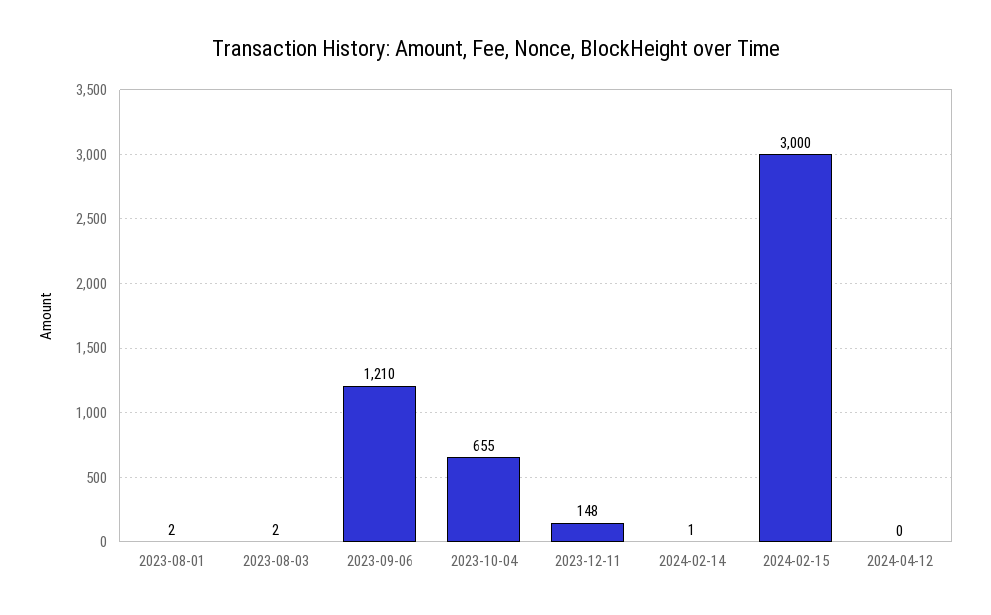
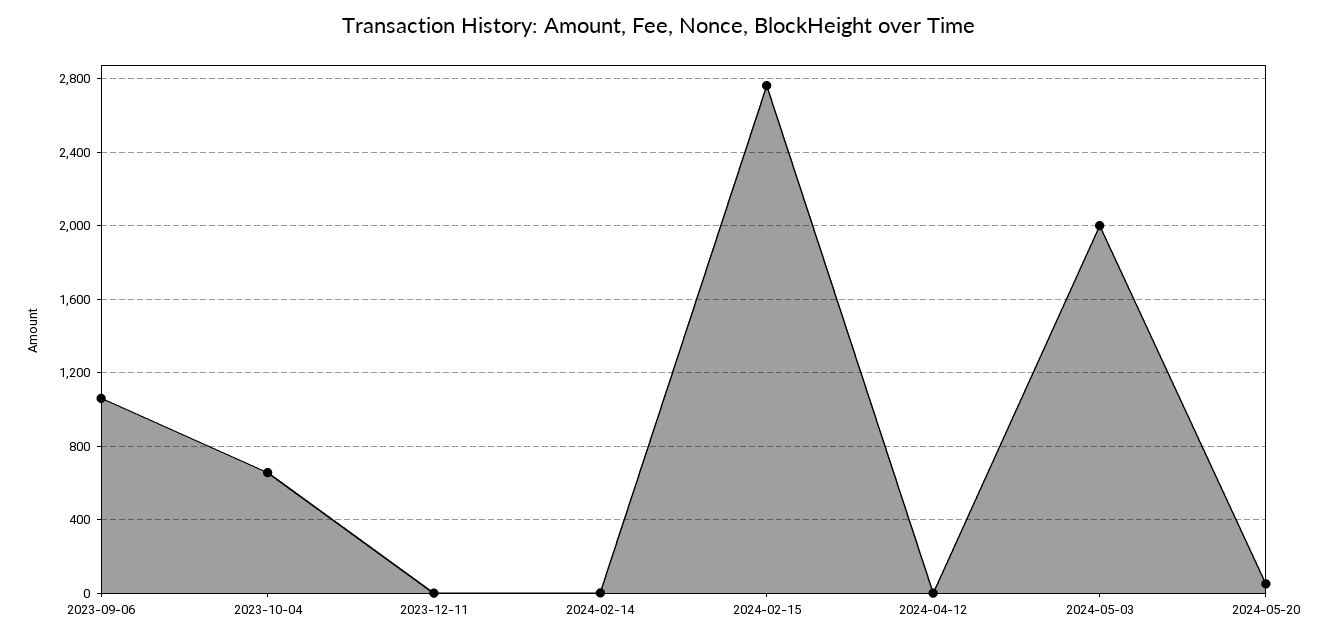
2023-08-01: 2 -> none
2023-08-03: 2 -> none
2023-09-06: 1210 -> 1050
2023-12-11: 148 -> 0
2024-02-15: 3000 -> 2750
2024-05-03: none -> 2000
2024-05-20: none -> 50

